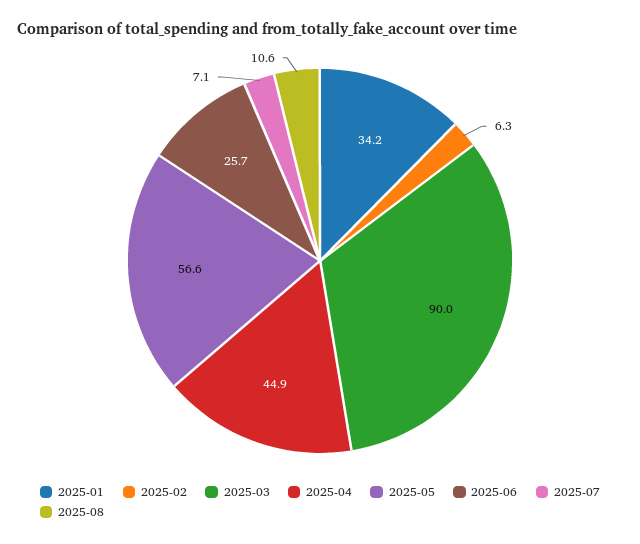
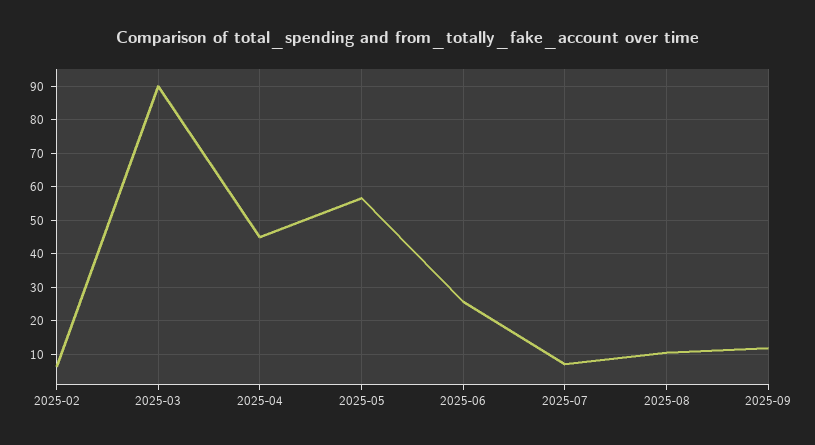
2025-01: 34.2 -> none
2025-09: none -> 12

